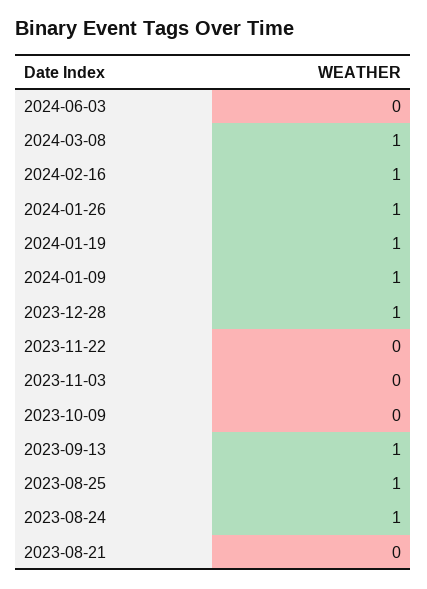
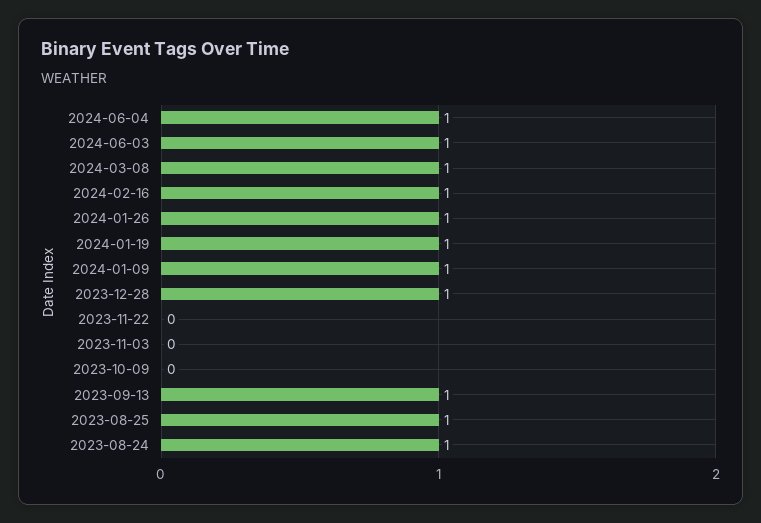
2024-06-03: 0 -> 1
2023-08-21: 0 -> none
2024-06-04: none -> 1

